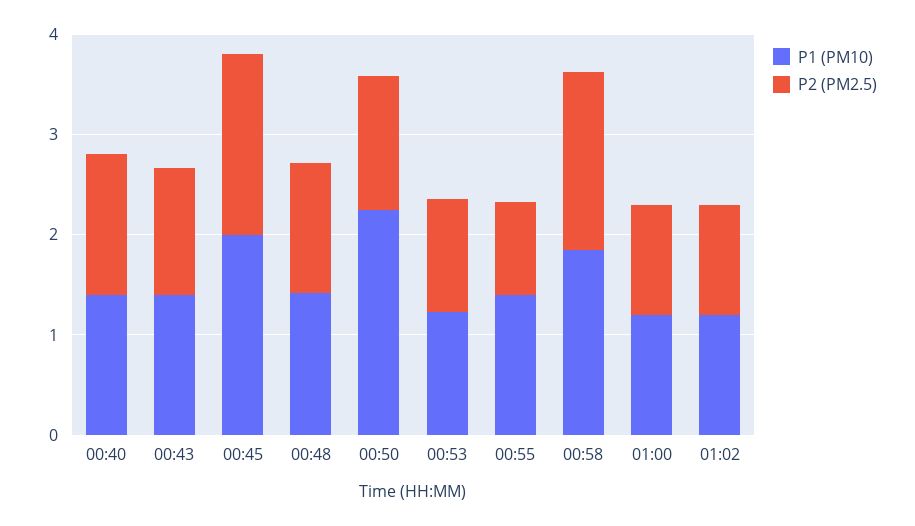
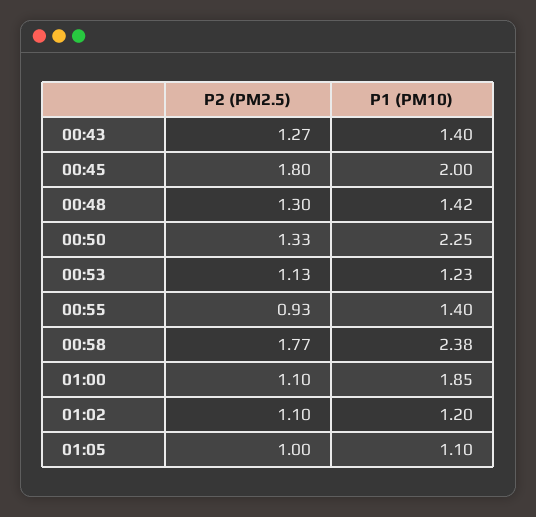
P1 (PM10), 00:40: 1.4 -> none
P2 (PM2.5), 00:40: 1.4 -> none
P1 (PM10), 00:58: 1.8 -> 2.38
P1 (PM10), 01:00: 1.2 -> 1.85
P2 (PM2.5), 01:05: none -> 1
P1 (PM10), 01:05: none -> 1.1

